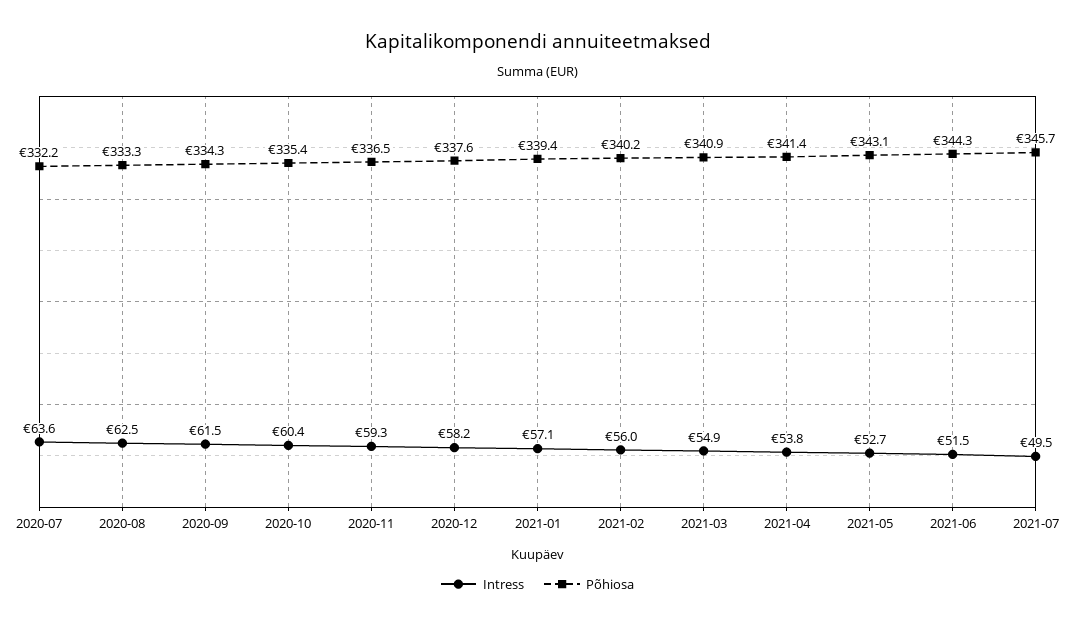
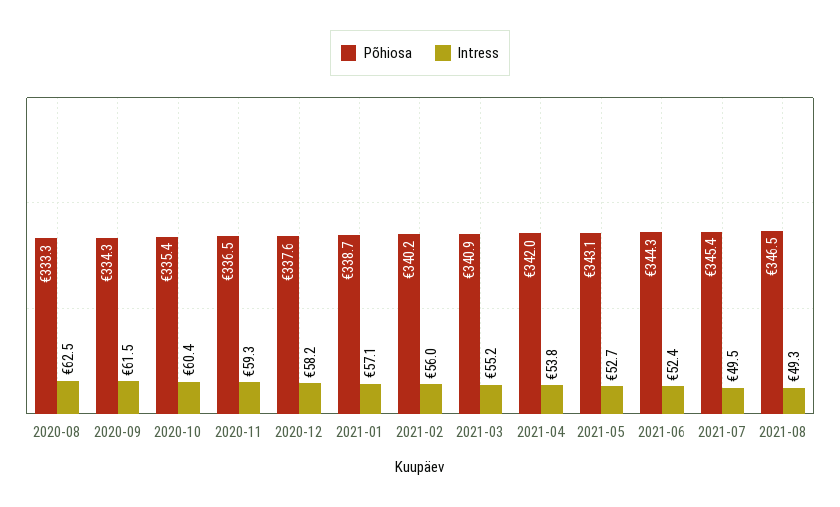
Intress, 2020-07: 63.6 -> none
Põhiosa, 2020-07: 332.2 -> none
Põhiosa, 2021-01: 339.4 -> 338.7
Intress, 2021-03: 54.9 -> 55.2
Põhiosa, 2021-04: 341.4 -> 342
Intress, 2021-06: 51.5 -> 52.4
Põhiosa, 2021-07: 345.7 -> 345.4
Põhiosa, 2021-08: none -> 346.5
Intress, 2021-08: none -> 49.3

